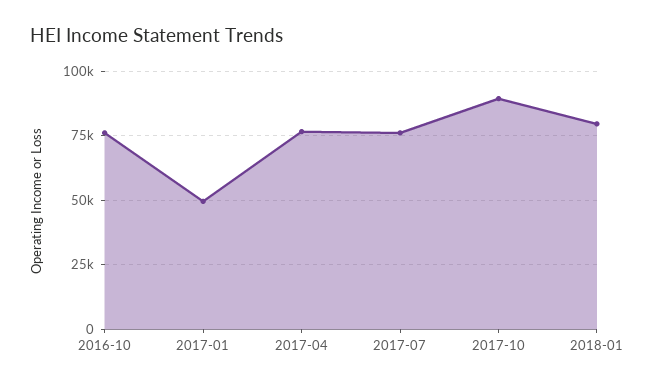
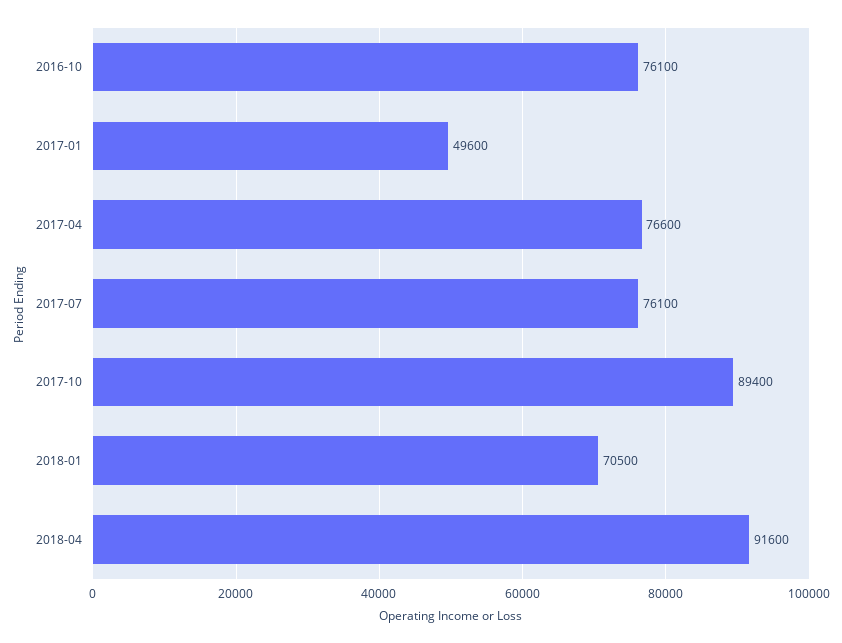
2018-01: 80000 -> 70500
2018-04: none -> 91600

